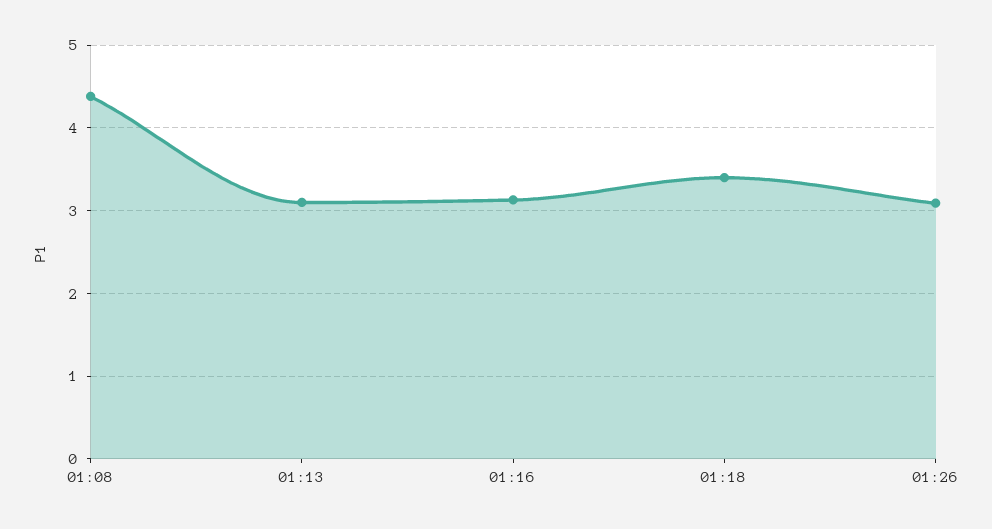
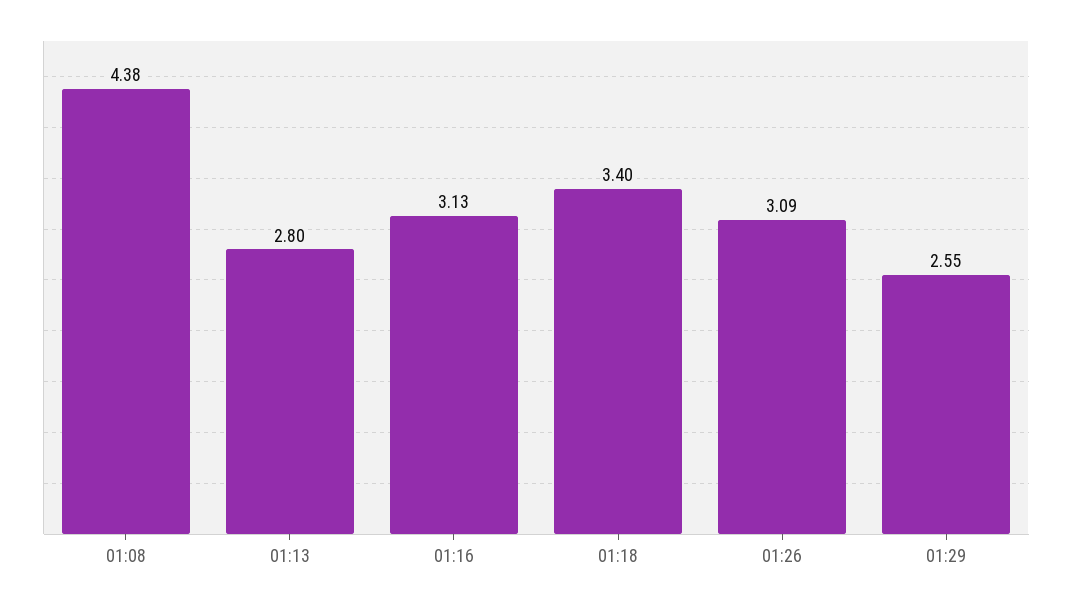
01:13: 3.1 -> 2.8
01:29: none -> 2.55

